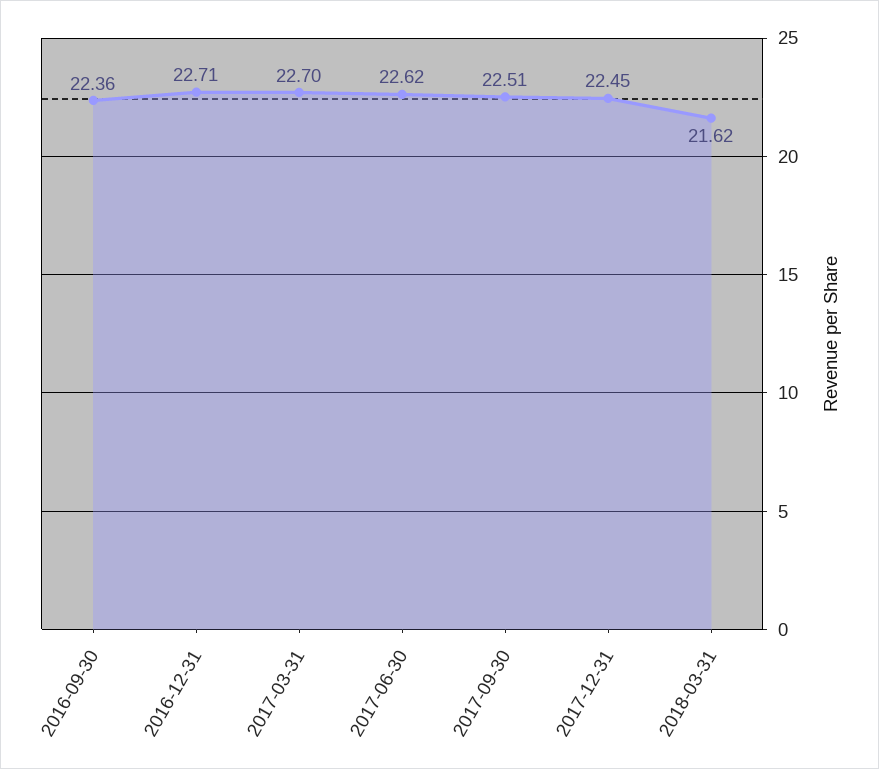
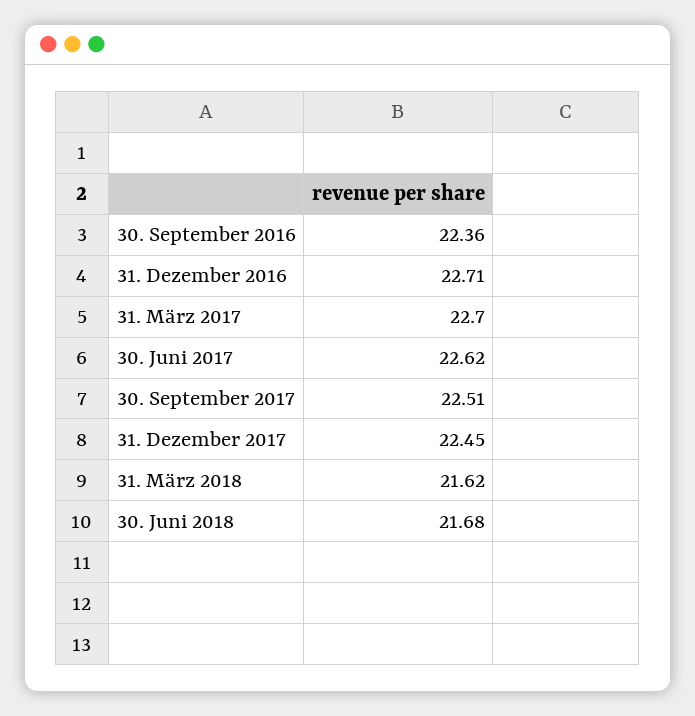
30. Juni 2018: none -> 21.68

